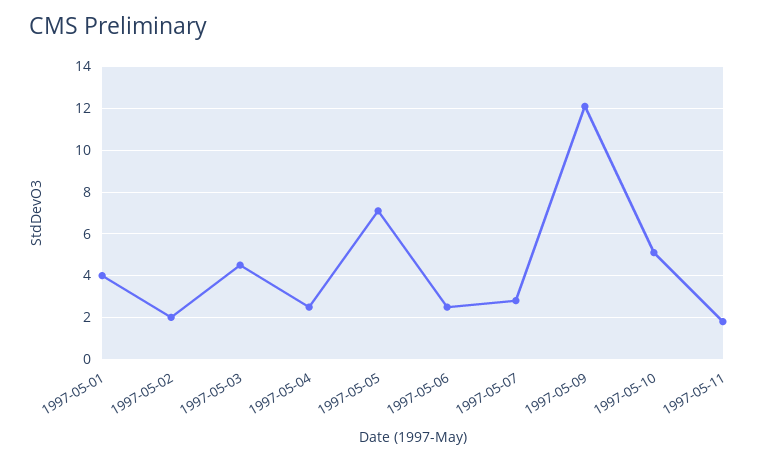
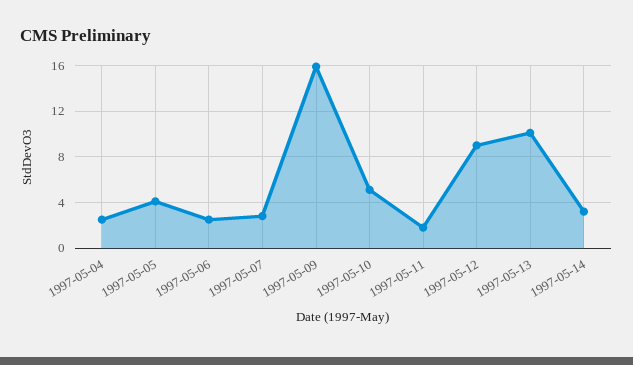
1997-05-01: 4 -> none
1997-05-02: 2 -> none
1997-05-03: 4.5 -> none
1997-05-05: 7 -> 4
1997-05-09: 12 -> 16
1997-05-12: none -> 9
1997-05-13: none -> 10
1997-05-14: none -> 3

